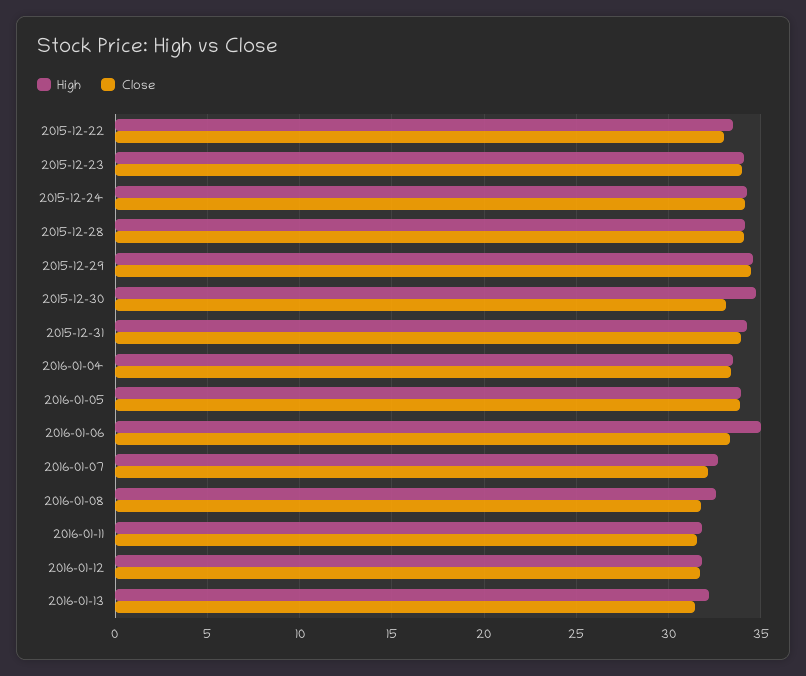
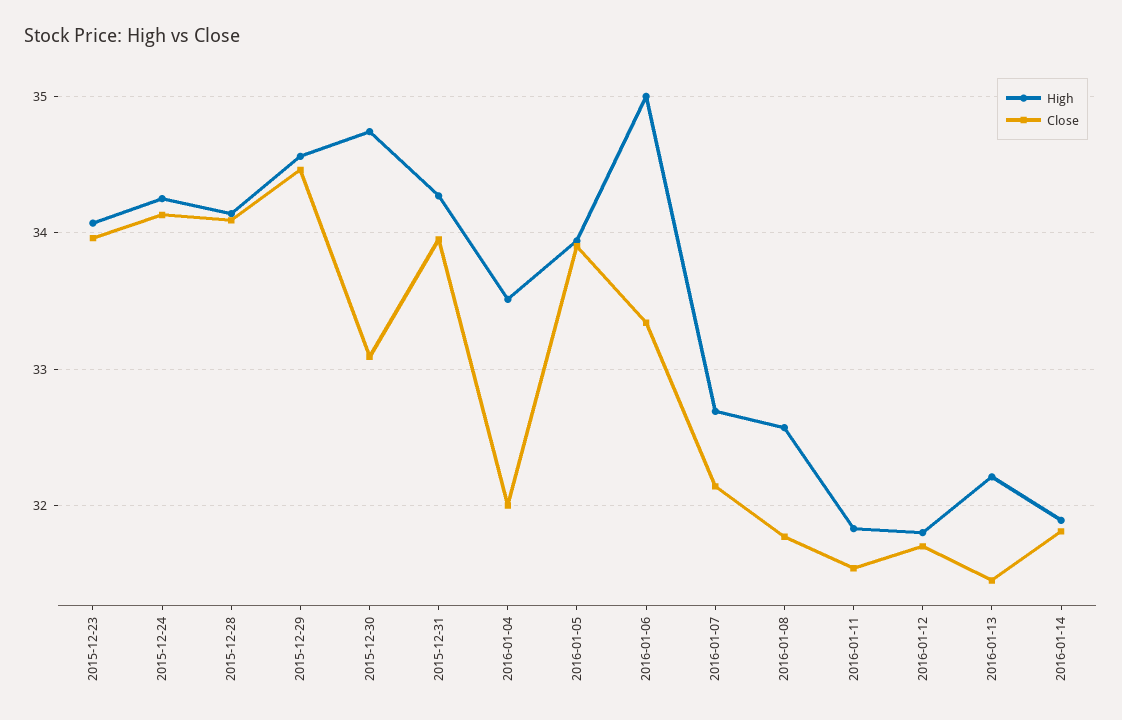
High, 2015-12-22: 33.5 -> none
Close, 2015-12-22: 33 -> none
Close, 2016-01-04: 33.5 -> 32
High, 2016-01-14: none -> 31.9
Close, 2016-01-14: none -> 31.8

